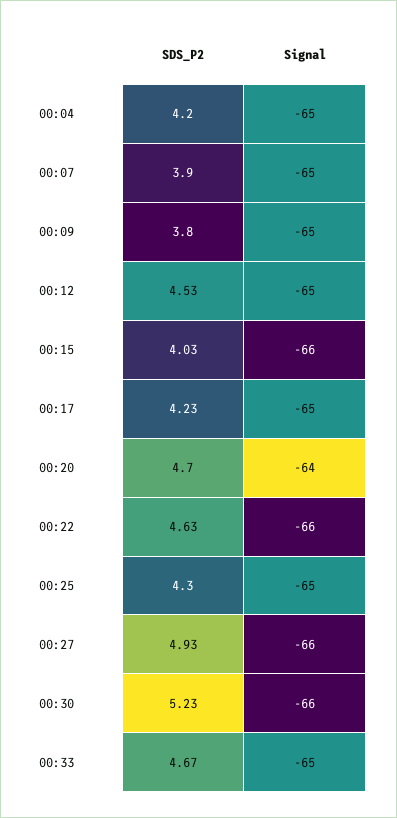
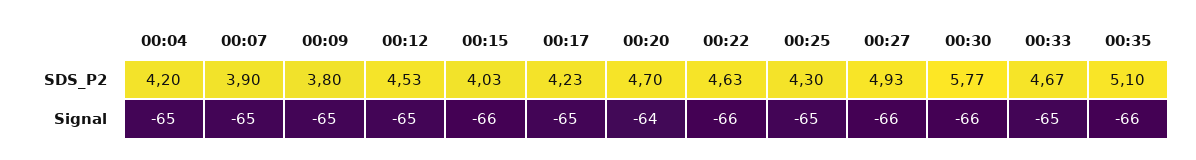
SDS_P2, 00:30: 5.23 -> 5.77
SDS_P2, 00:35: none -> 5.1
Signal, 00:35: none -> -66

